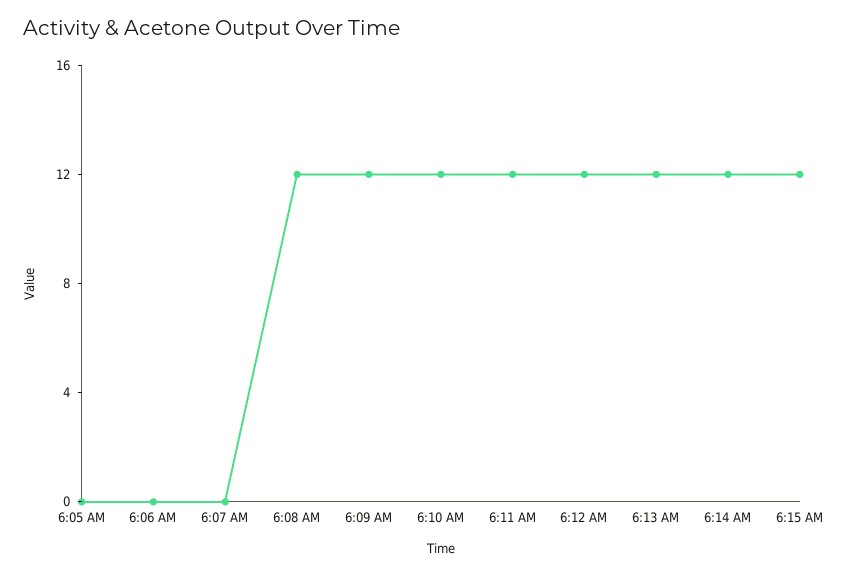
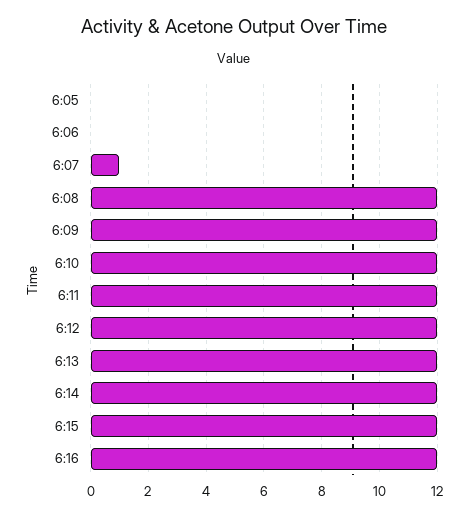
6:07 AM: 0 -> 1
6:16: none -> 12

